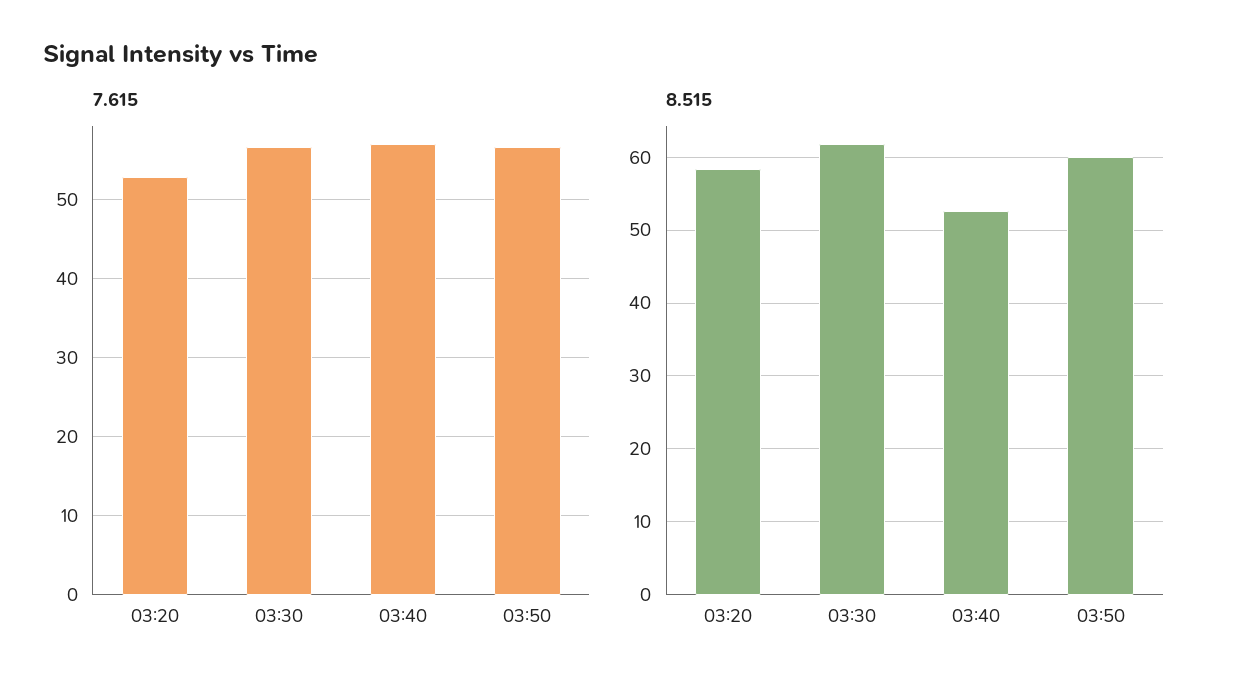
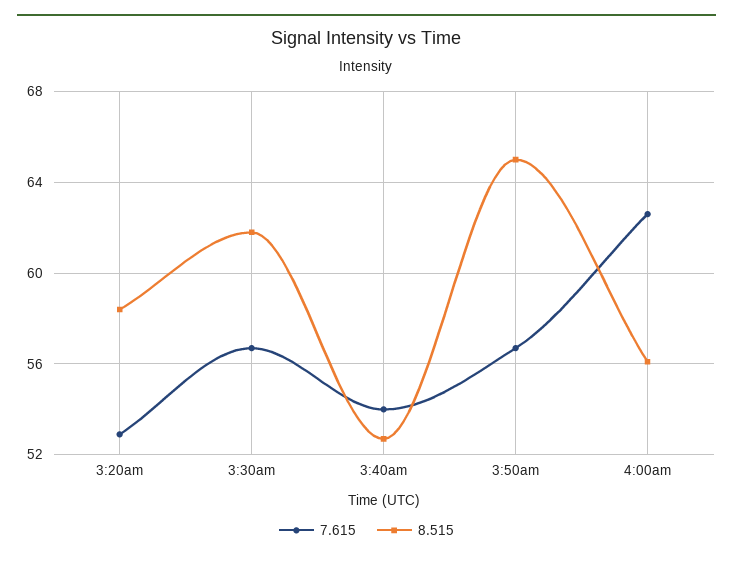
7.615, 03:40: 57 -> 54
8.515, 03:50: 60 -> 65
7.615, 4:00am: none -> 62.5
8.515, 4:00am: none -> 56

